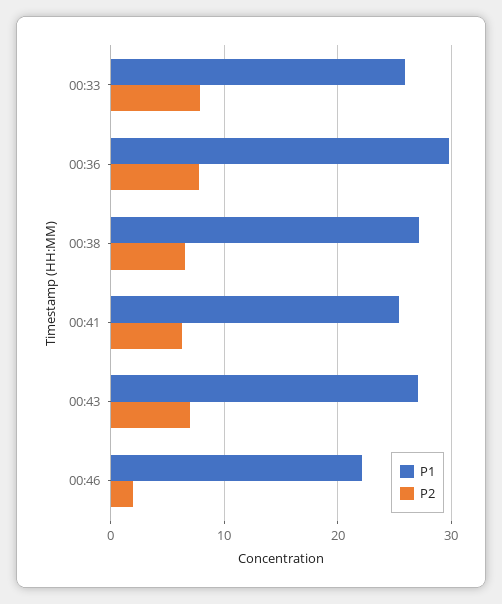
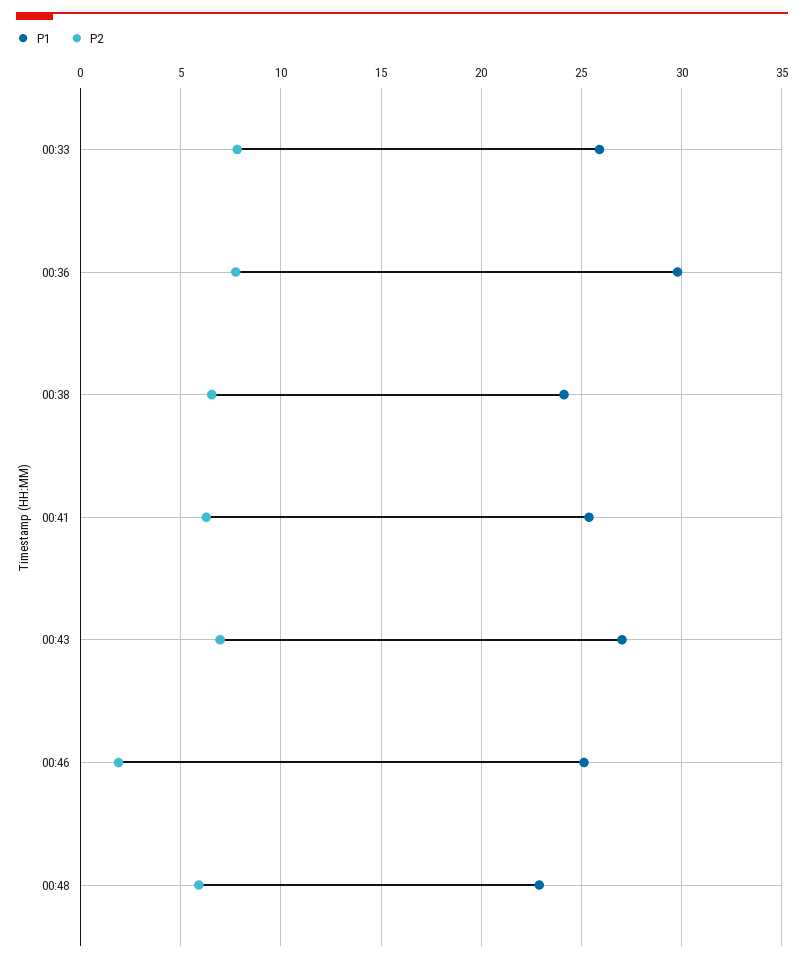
P1, 00:38: 27 -> 24
P1, 00:46: 22 -> 25
P1, 00:48: none -> 23
P2, 00:48: none -> 6

